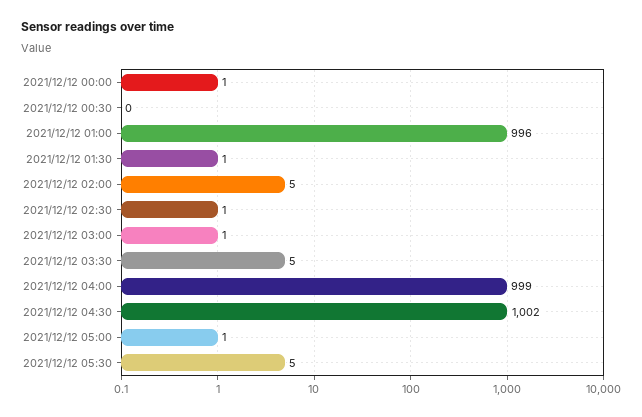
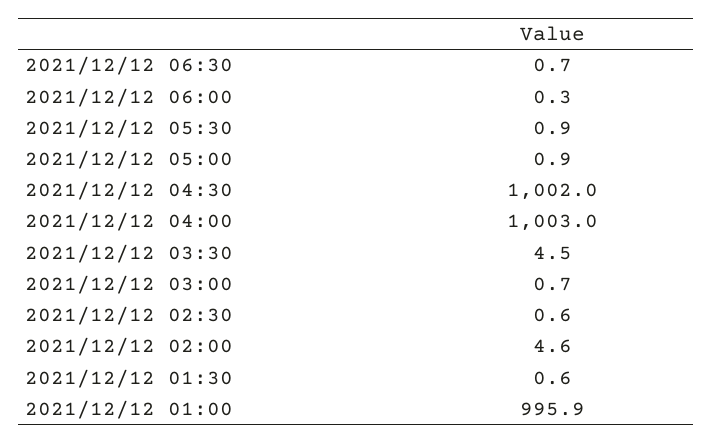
2021/12/12 00:00: 1 -> none
2021/12/12 00:30: 0 -> none
2021/12/12 04:00: 999 -> 1003
2021/12/12 05:30: 5 -> 0.9
2021/12/12 06:30: none -> 0.7
2021/12/12 06:00: none -> 0.3

